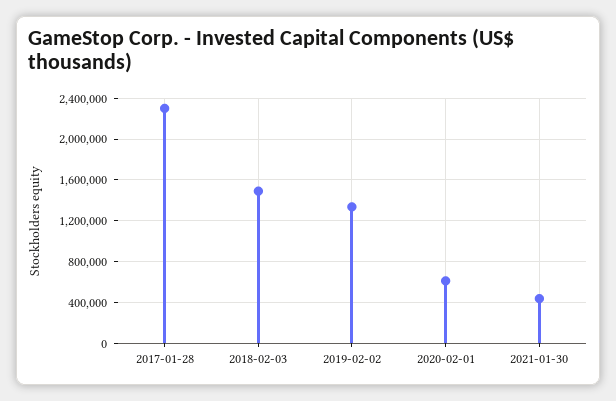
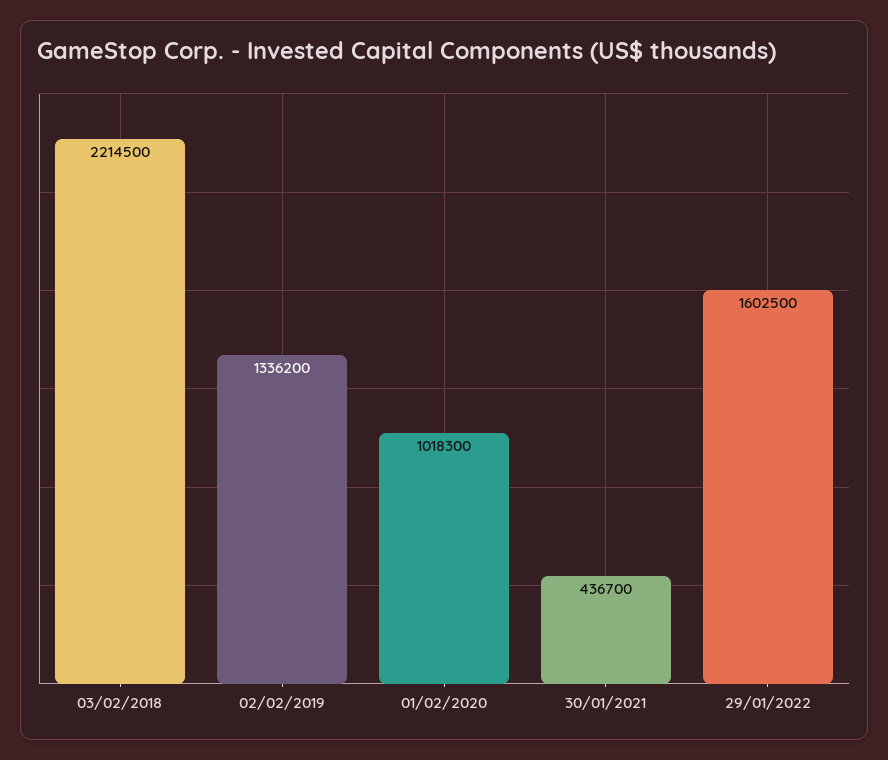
2017-01-28: 2300000 -> none
2018-02-03: 1500000 -> 2214500
2020-02-01: 600000 -> 1018300
29/01/2022: none -> 1602500

